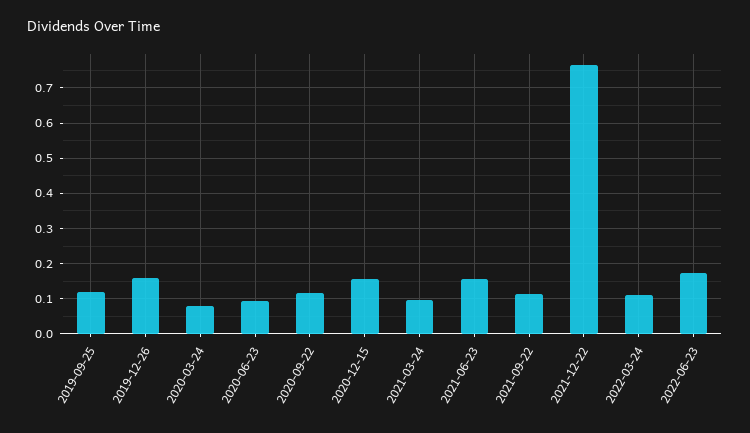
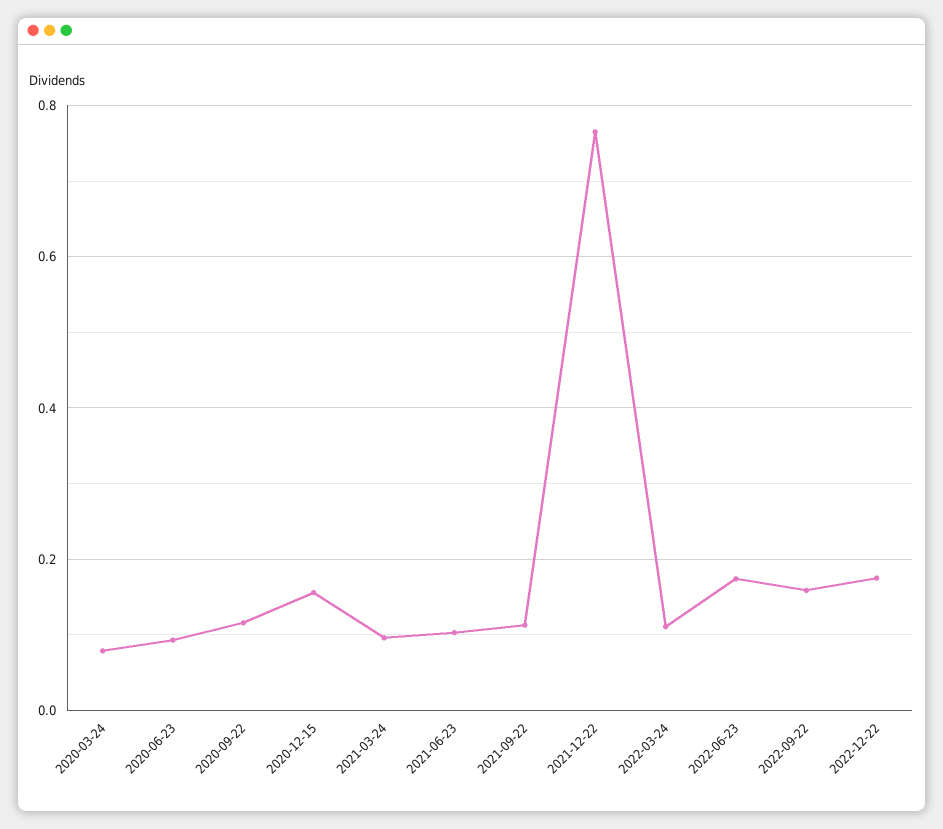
2019-09-25: 0.12 -> none
2019-12-26: 0.16 -> none
2021-06-23: 0.16 -> 0.1
2022-09-22: none -> 0.16
2022-12-22: none -> 0.18

